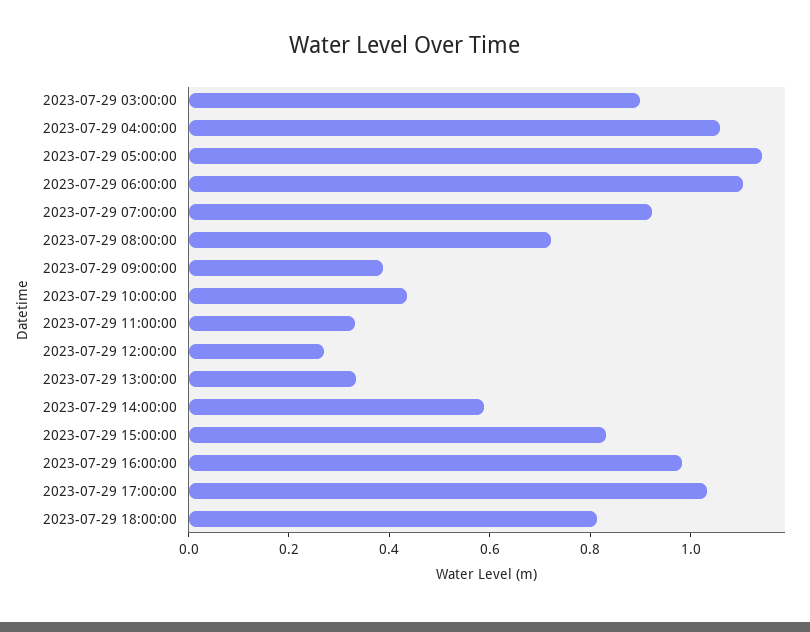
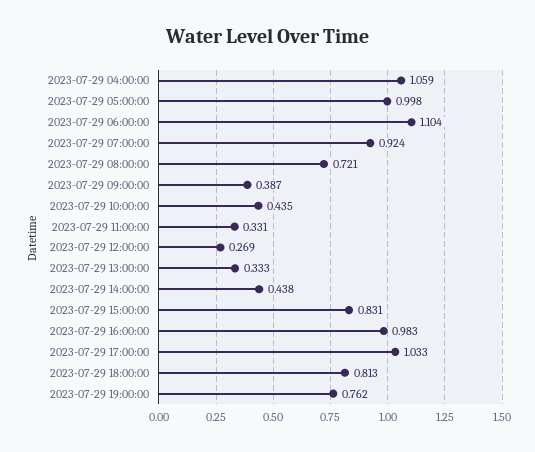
2023-07-29 03:00:00: 0.9 -> none
2023-07-29 05:00:00: 1.15 -> 0.998
2023-07-29 14:00:00: 0.6 -> 0.438
2023-07-29 19:00:00: none -> 0.762

